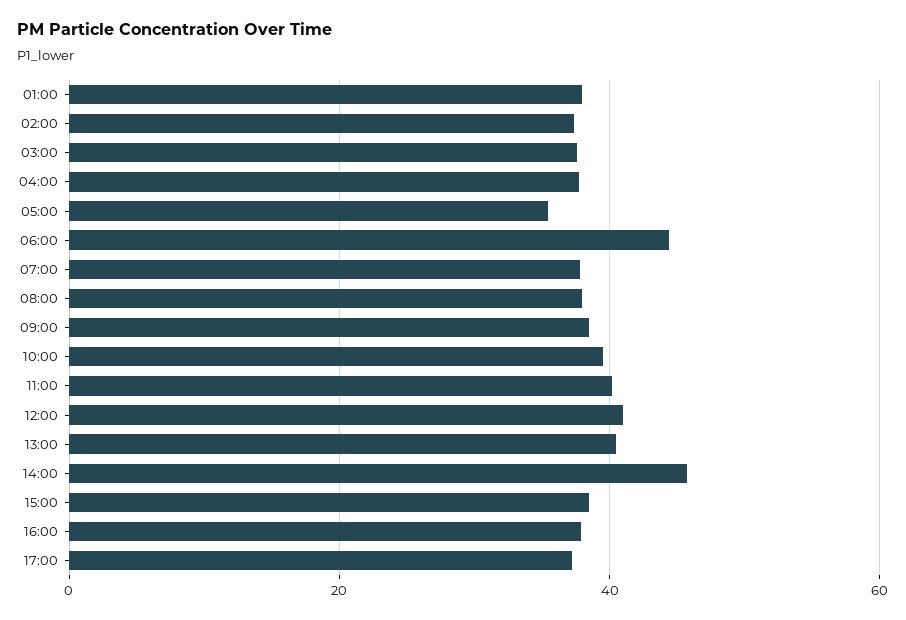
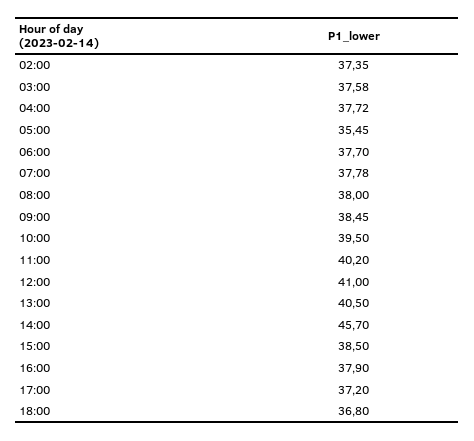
01:00: 38 -> none
06:00: 44 -> 37.7
18:00: none -> 36.8

